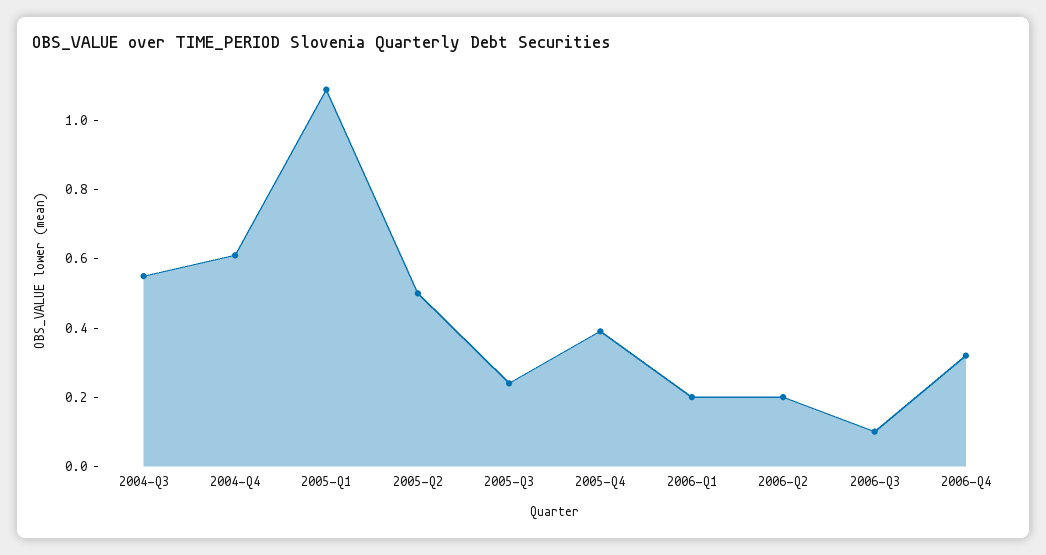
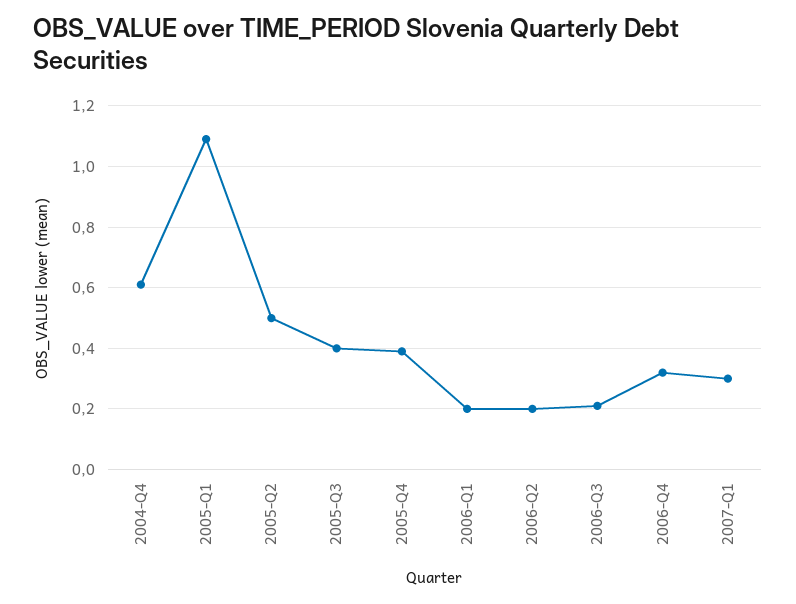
2004-Q3: 0.55 -> none
2005-Q3: 0.25 -> 0.4
2006-Q3: 0.1 -> 0.2
2007-Q1: none -> 0.3

